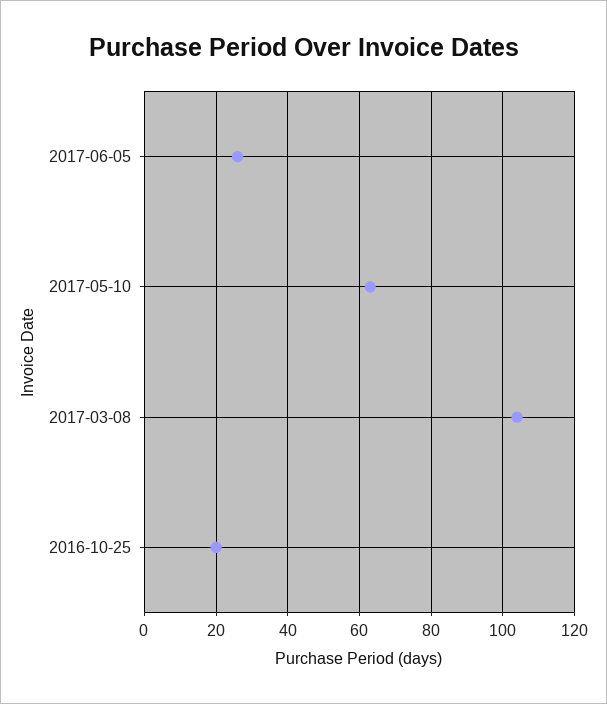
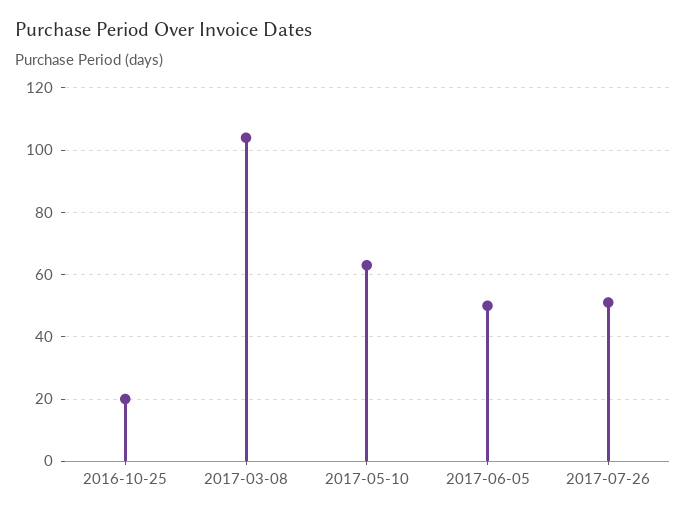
2017-06-05: 25 -> 50
2017-07-26: none -> 50

